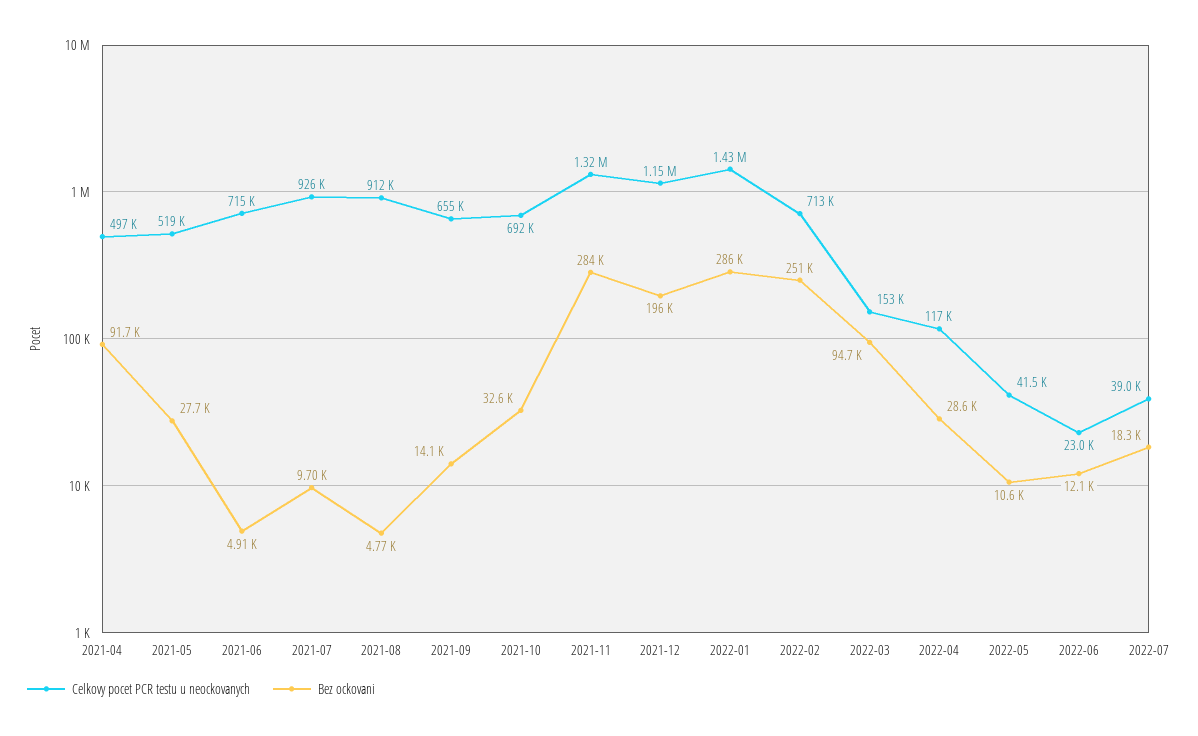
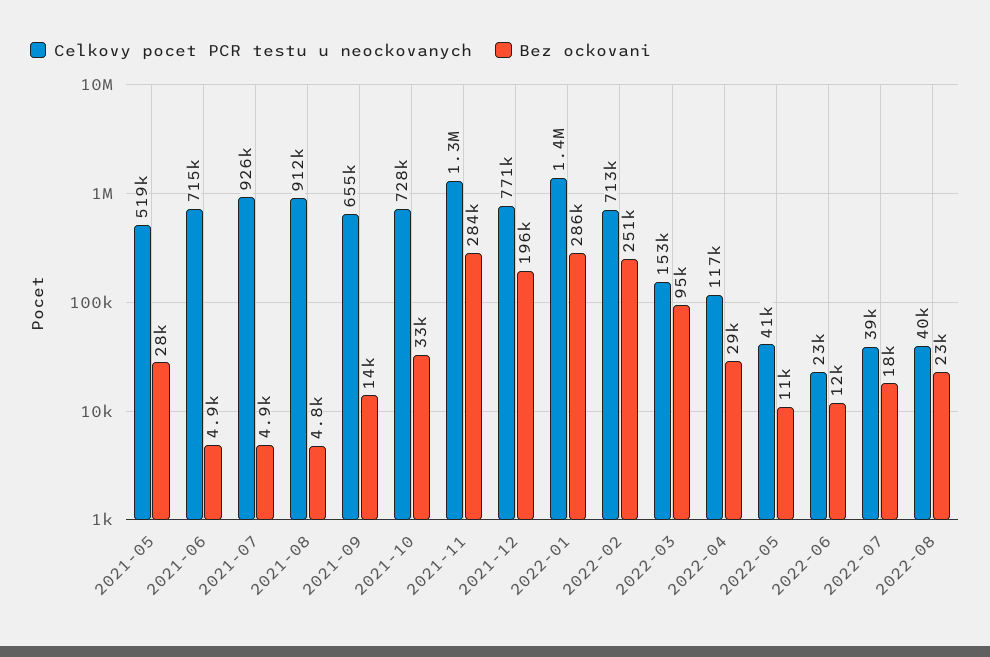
Celkovy pocet PCR testu u neockovanych, 2021-04: 497000 -> none
Bez ockovani, 2021-04: 91700 -> none
Bez ockovani, 2021-07: 9700 -> 4900
Celkovy pocet PCR testu u neockovanych, 2021-10: 692000 -> 728000
Celkovy pocet PCR testu u neockovanych, 2021-12: 1150000 -> 771000
Celkovy pocet PCR testu u neockovanych, 2022-08: none -> 40000
Bez ockovani, 2022-08: none -> 23000

